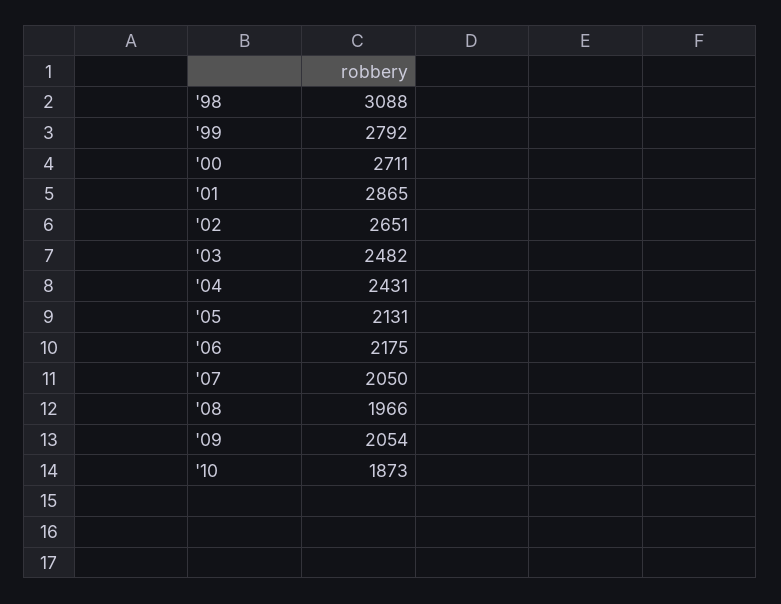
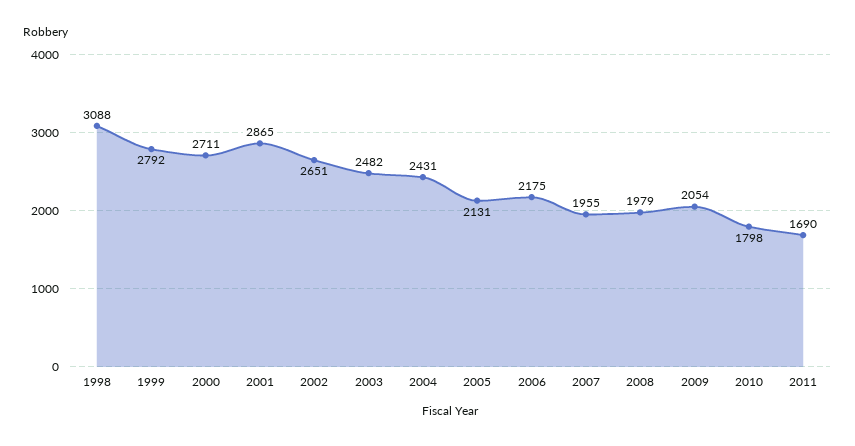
'07: 2050 -> 1955
'08: 1966 -> 1979
'10: 1873 -> 1798
2011: none -> 1690

